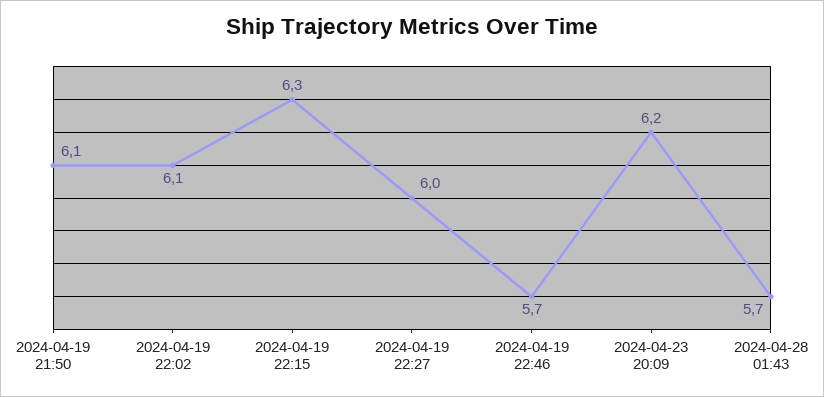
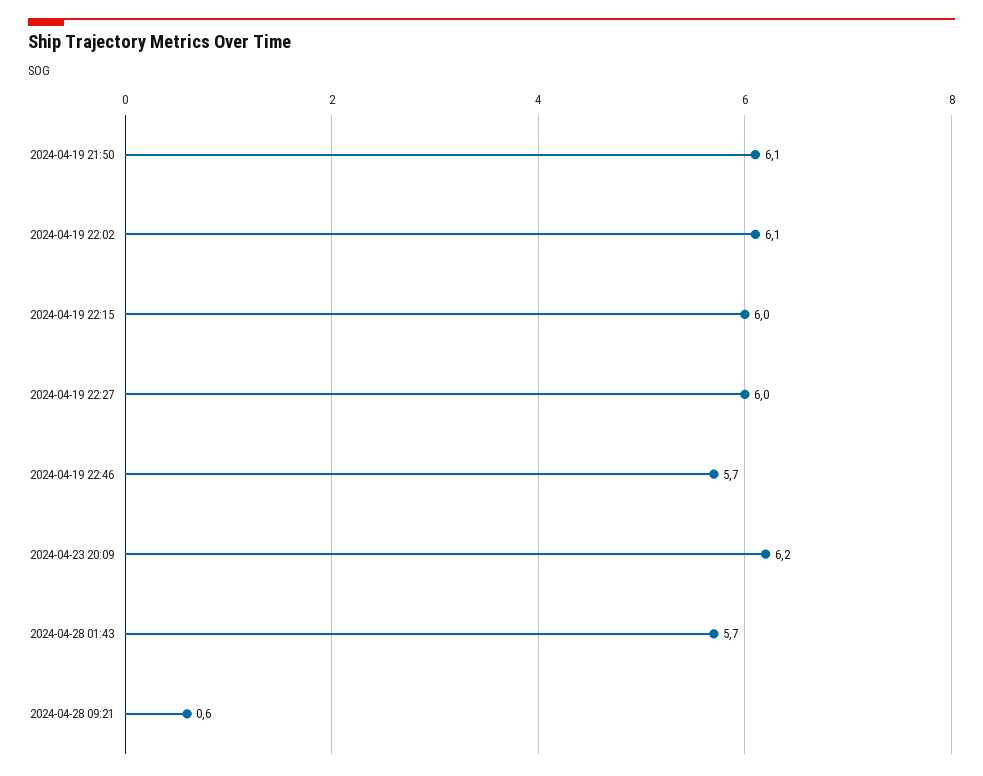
2024-04-19 22:15: 6.3 -> 6
2024-04-28 09:21: none -> 0.6

